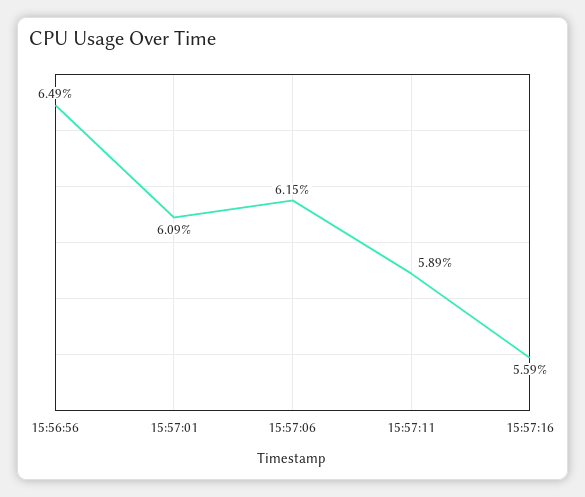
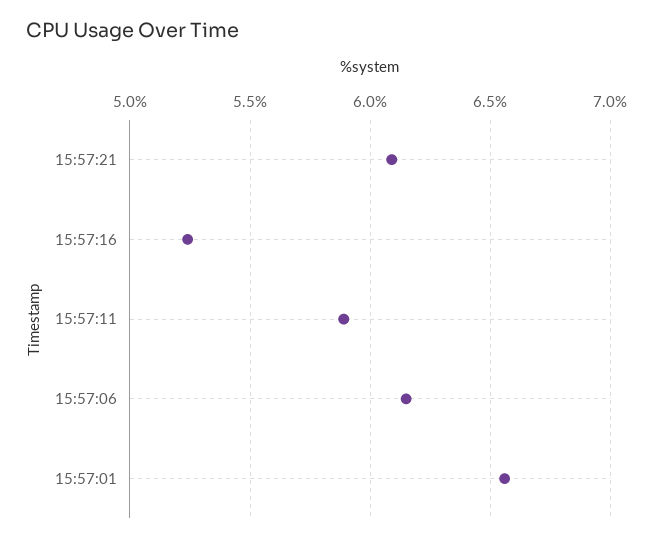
15:56:56: 6.49 -> none
15:57:01: 6.09 -> 6.55
15:57:16: 5.59 -> 5.25
15:57:21: none -> 6.1

